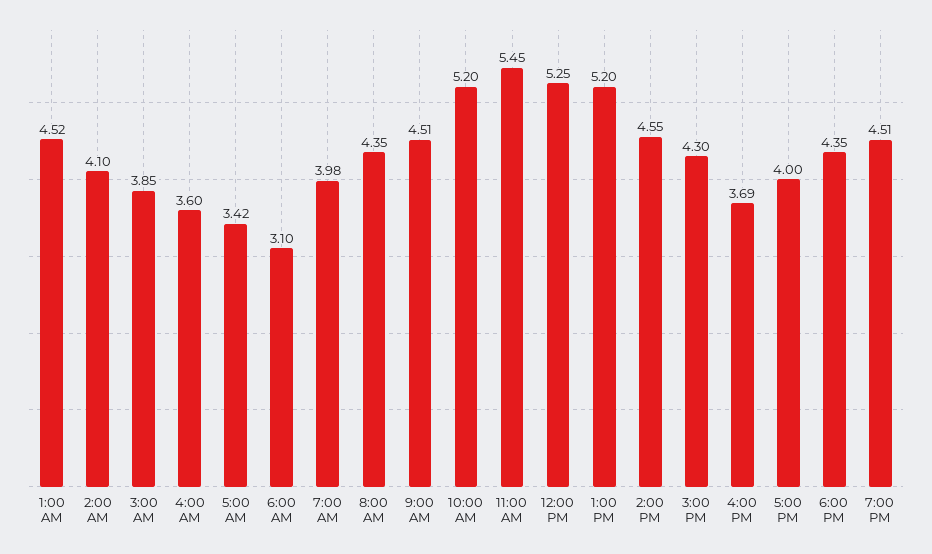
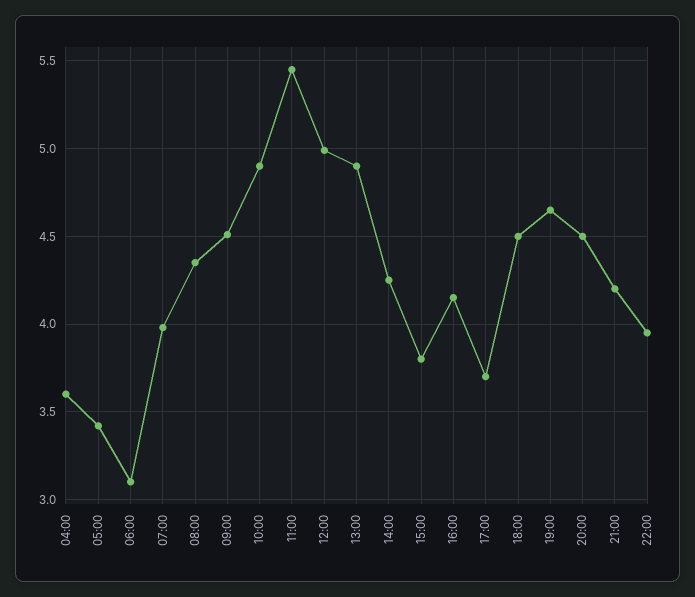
1:00 AM: 4.52 -> none
2:00 AM: 4.1 -> none
3:00 AM: 3.85 -> none
10:00 AM: 5.2 -> 4.9
12:00 PM: 5.25 -> 5
1:00 PM: 5.2 -> 4.9
2:00 PM: 4.55 -> 4.25
3:00 PM: 4.3 -> 3.8
4:00 PM: 3.69 -> 4.15
5:00 PM: 4 -> 3.7
6:00 PM: 4.35 -> 4.5
7:00 PM: 4.51 -> 4.65
20:00: none -> 4.5
21:00: none -> 4.2
22:00: none -> 3.95

